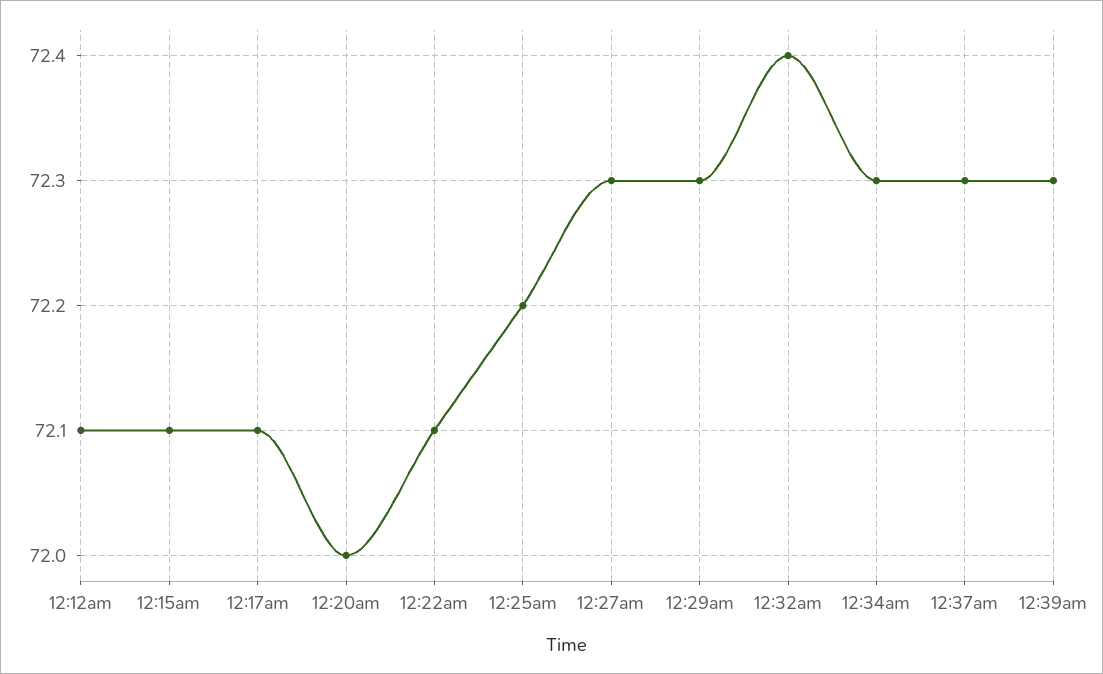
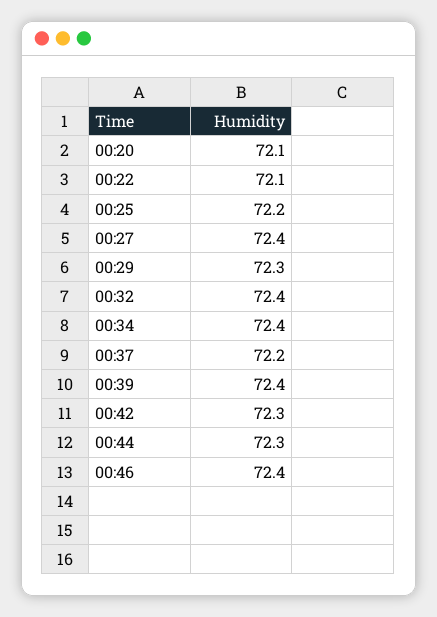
12:12am: 72.1 -> none
12:15am: 72.1 -> none
12:17am: 72.1 -> none
12:20am: 72 -> 72.1
12:27am: 72.3 -> 72.4
12:34am: 72.3 -> 72.4
12:37am: 72.3 -> 72.2
12:39am: 72.3 -> 72.4
00:42: none -> 72.3
00:44: none -> 72.3
00:46: none -> 72.4

